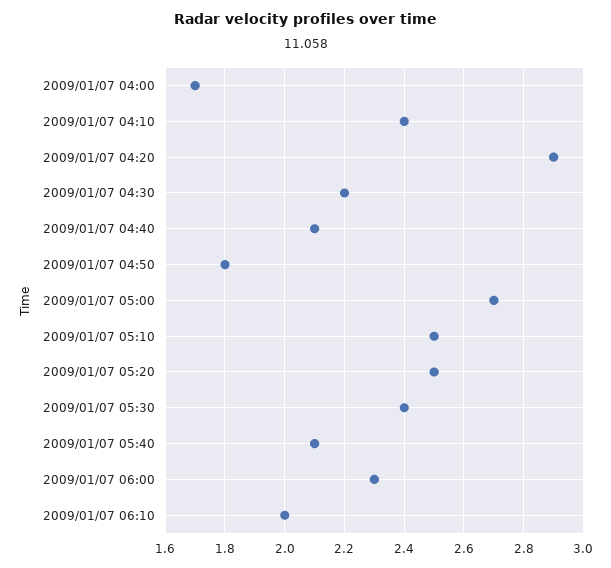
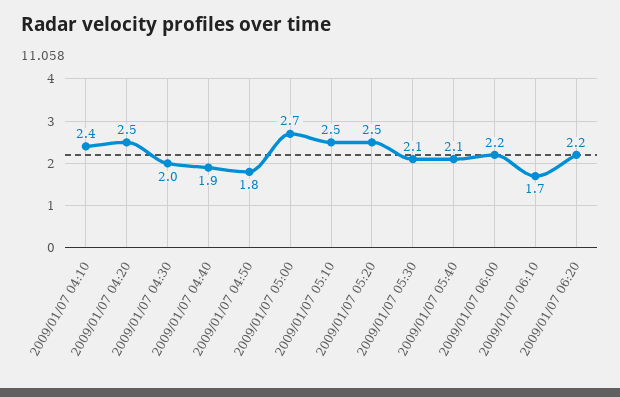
2009/01/07 04:00: 1.7 -> none
2009/01/07 04:20: 2.9 -> 2.5
2009/01/07 04:30: 2.2 -> 2
2009/01/07 04:40: 2.1 -> 1.9
2009/01/07 05:30: 2.4 -> 2.1
2009/01/07 06:00: 2.3 -> 2.2
2009/01/07 06:10: 2 -> 1.7
2009/01/07 06:20: none -> 2.2

